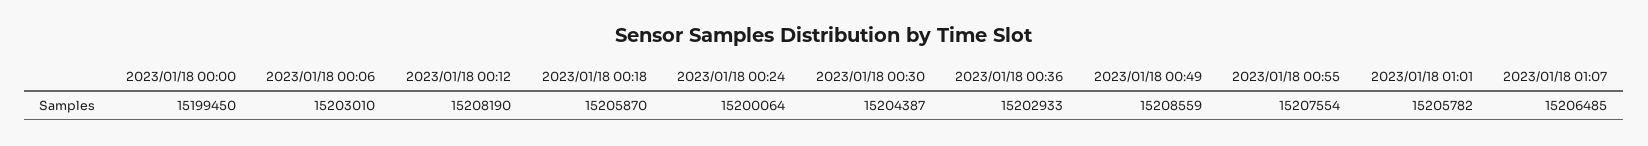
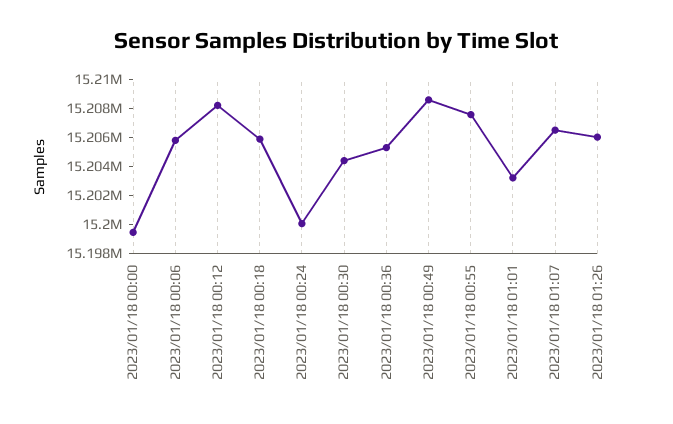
2023/01/18 00:06: 15203010 -> 15206000
2023/01/18 00:36: 15202933 -> 15205000
2023/01/18 01:01: 15205782 -> 15203000
2023/01/18 01:26: none -> 15206000

